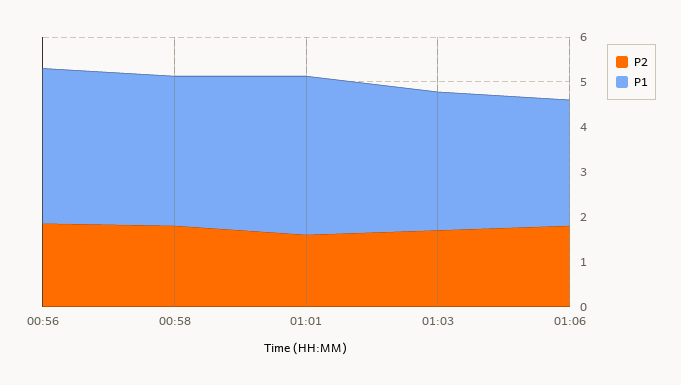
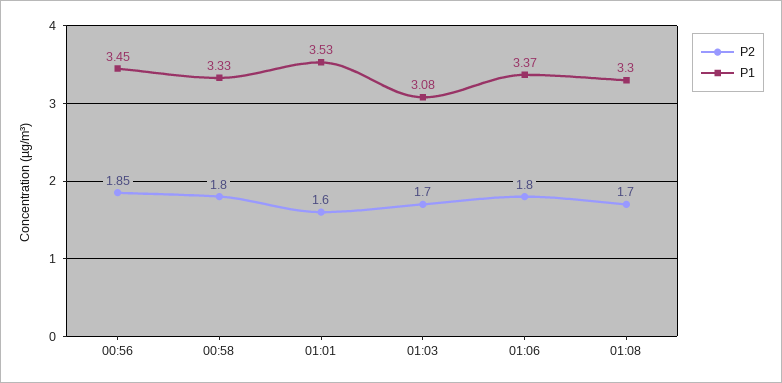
P1, 01:06: 2.8 -> 3.37
P2, 01:08: none -> 1.7
P1, 01:08: none -> 3.3

